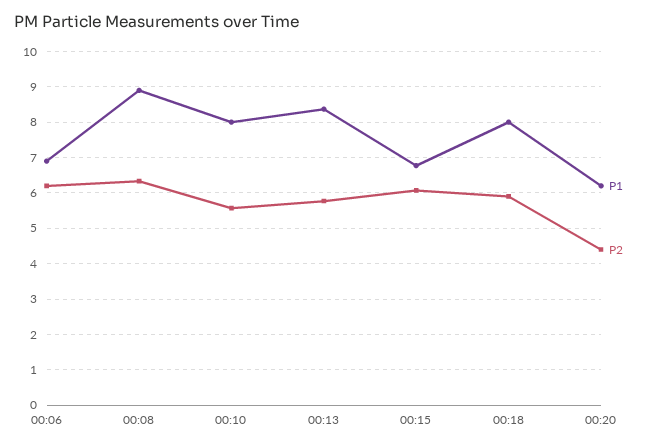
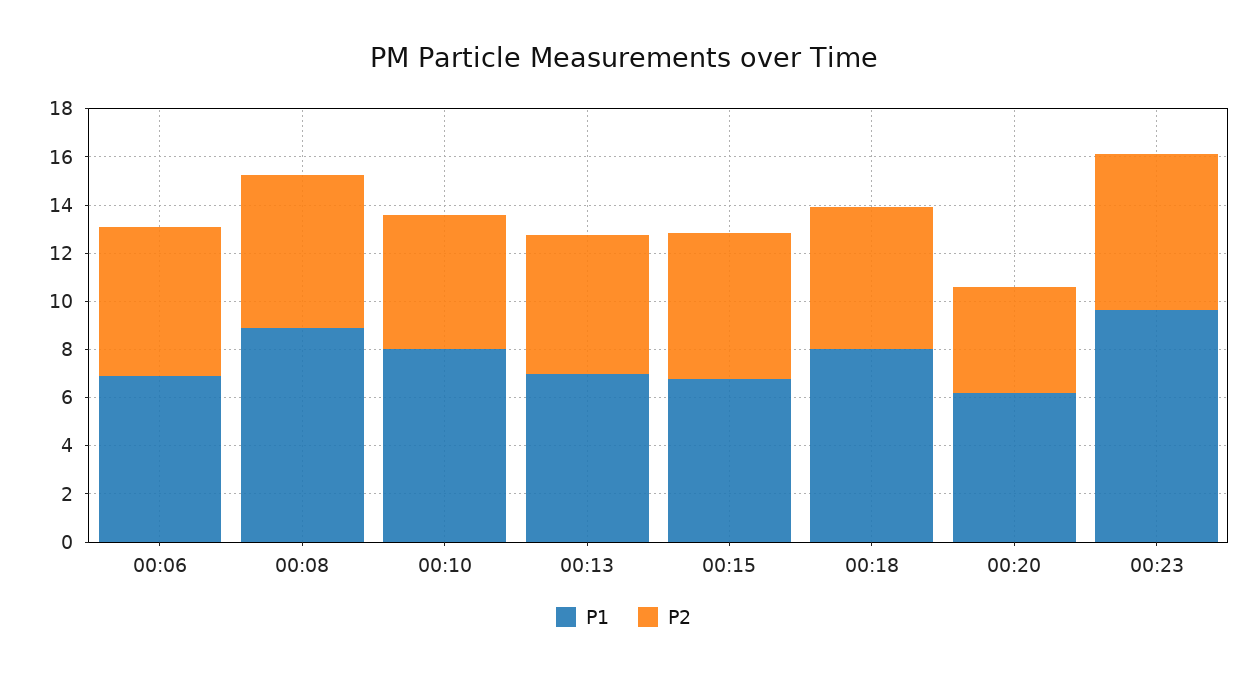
P1, 00:13: 8.4 -> 7
P1, 00:23: none -> 9.5
P2, 00:23: none -> 6.5

